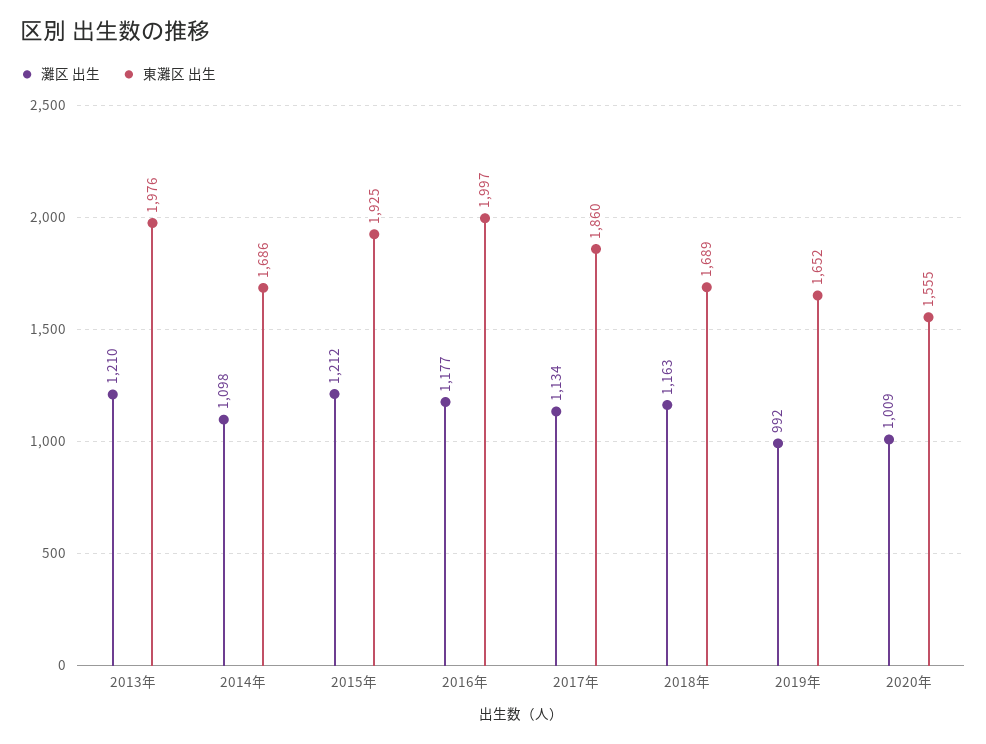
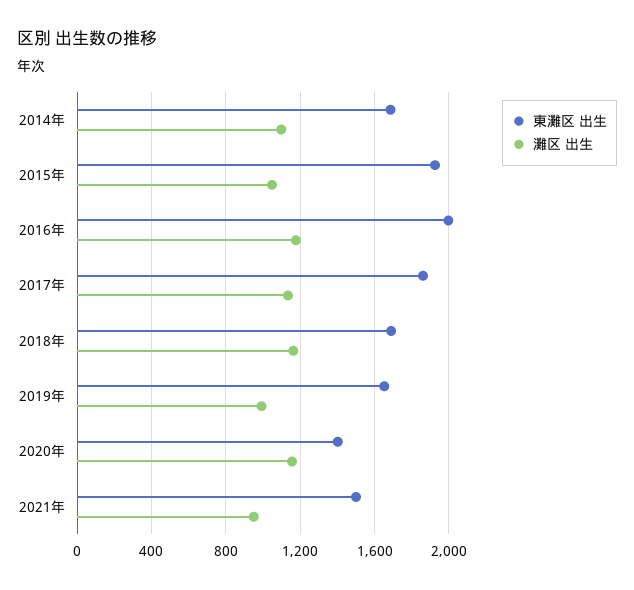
灘区 出生, 2013年: 1210 -> none
東灘区 出生, 2013年: 1976 -> none
灘区 出生, 2015年: 1212 -> 1050
灘区 出生, 2020年: 1009 -> 1150
東灘区 出生, 2020年: 1555 -> 1400
東灘区 出生, 2021年: none -> 1500
灘区 出生, 2021年: none -> 950

